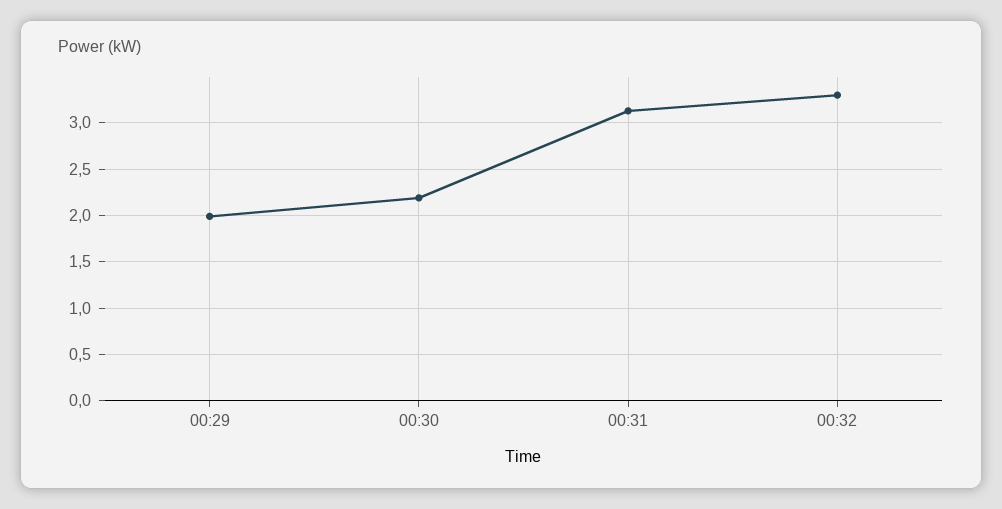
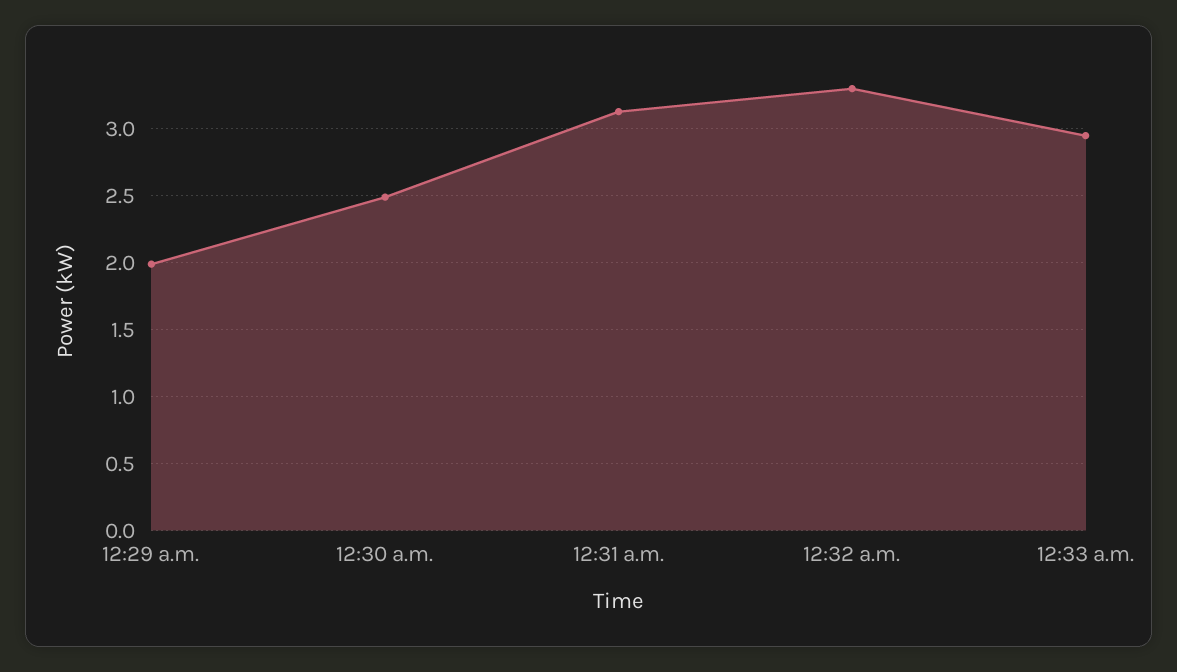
00:30: 2.2 -> 2.5
12:33 a.m.: none -> 2.95

